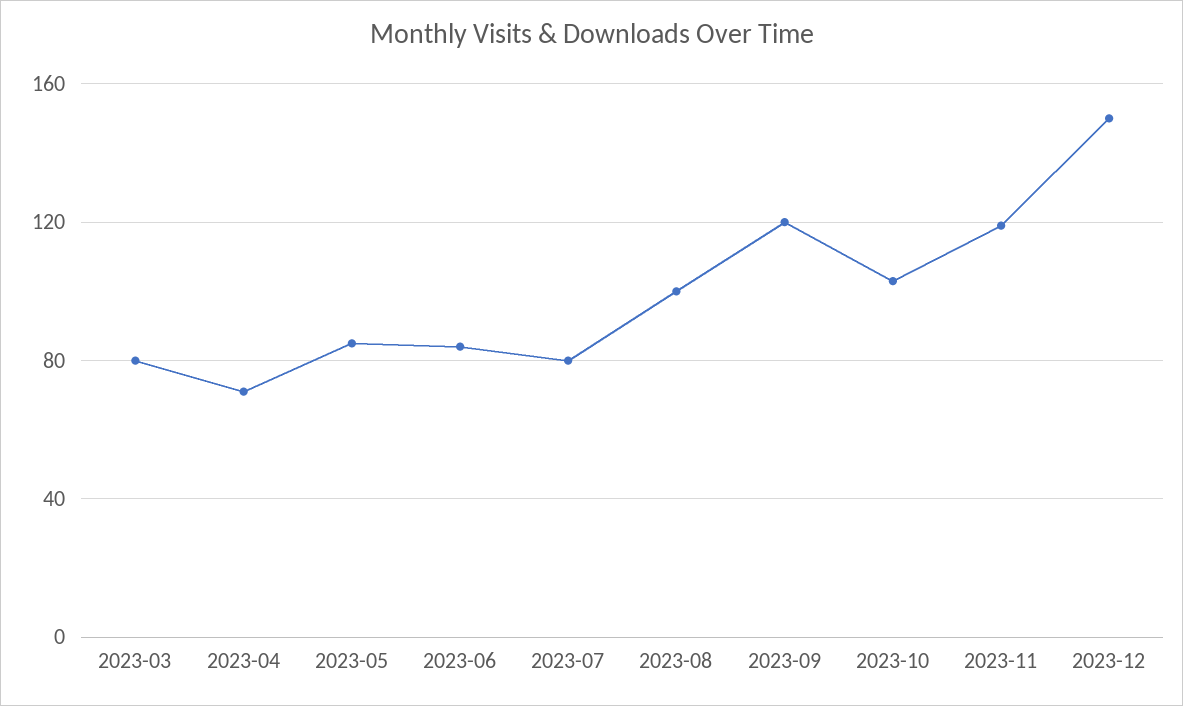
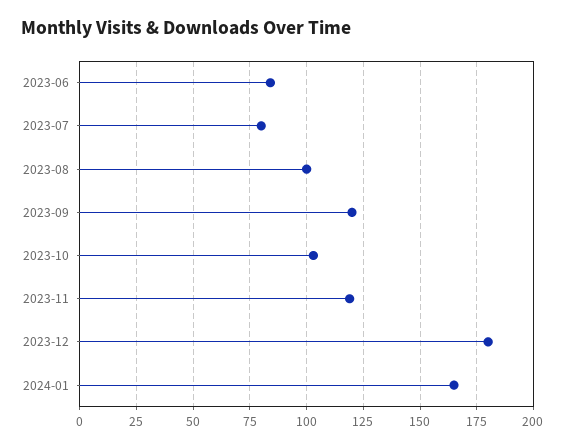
2023-03: 80 -> none
2023-04: 70 -> none
2023-05: 85 -> none
2023-12: 150 -> 180
2024-01: none -> 165

